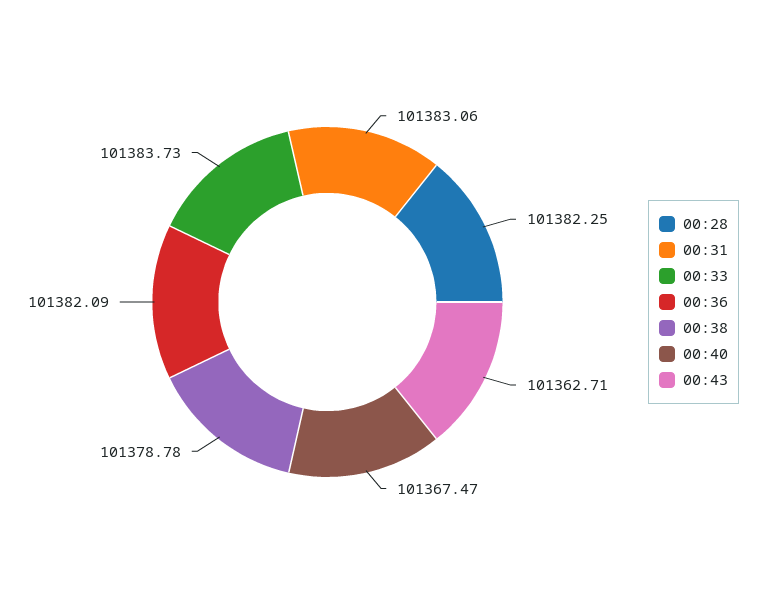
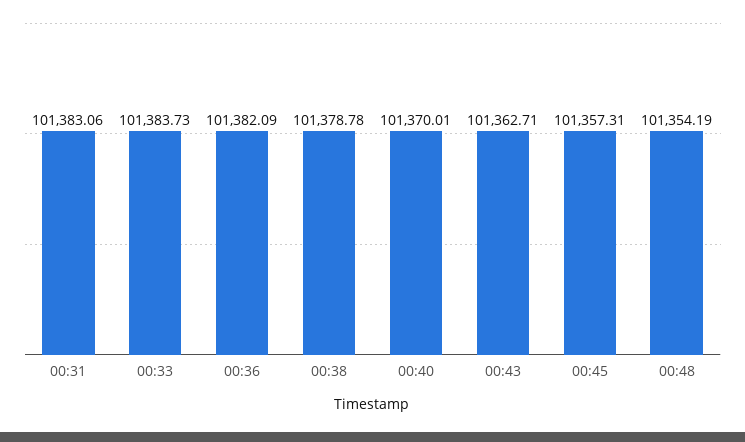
00:28: 101382.25 -> none
00:40: 101367.47 -> 101370.01
00:45: none -> 101357.31
00:48: none -> 101354.19

